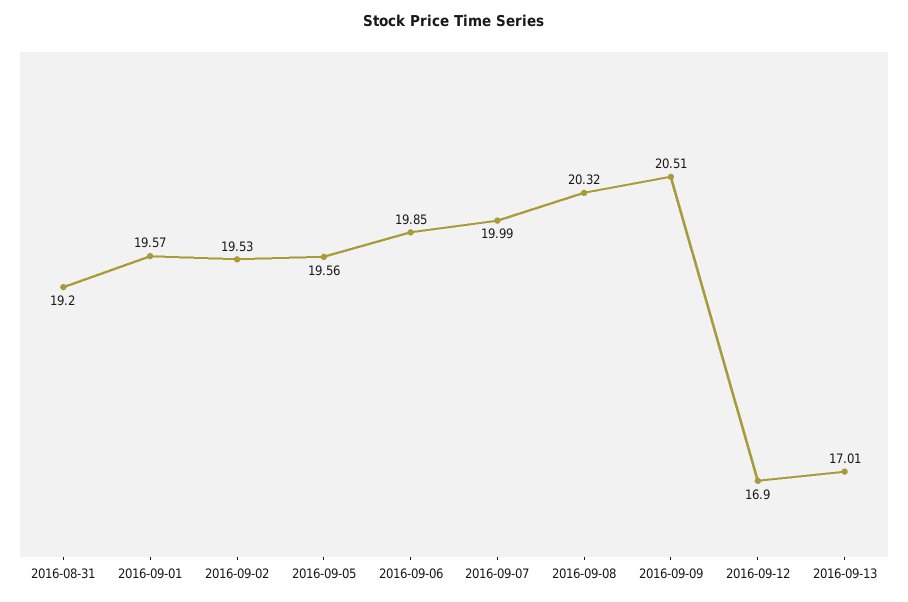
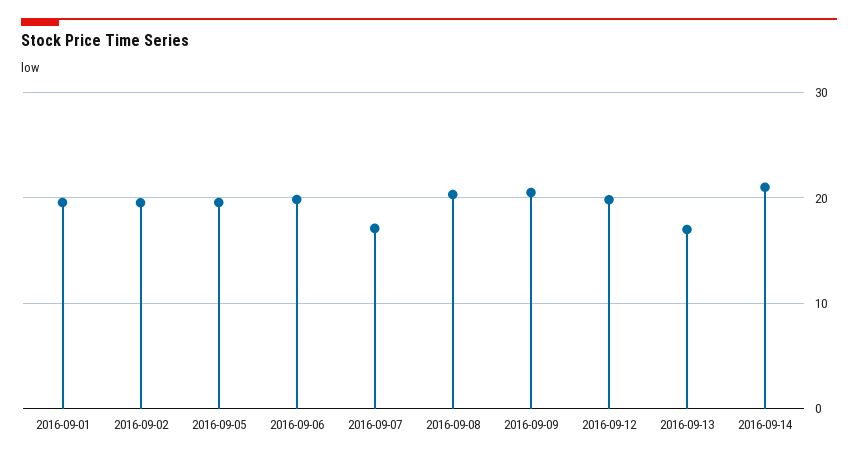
2016-08-31: 19.2 -> none
2016-09-07: 19.99 -> 17
2016-09-12: 16.9 -> 20
2016-09-14: none -> 21

